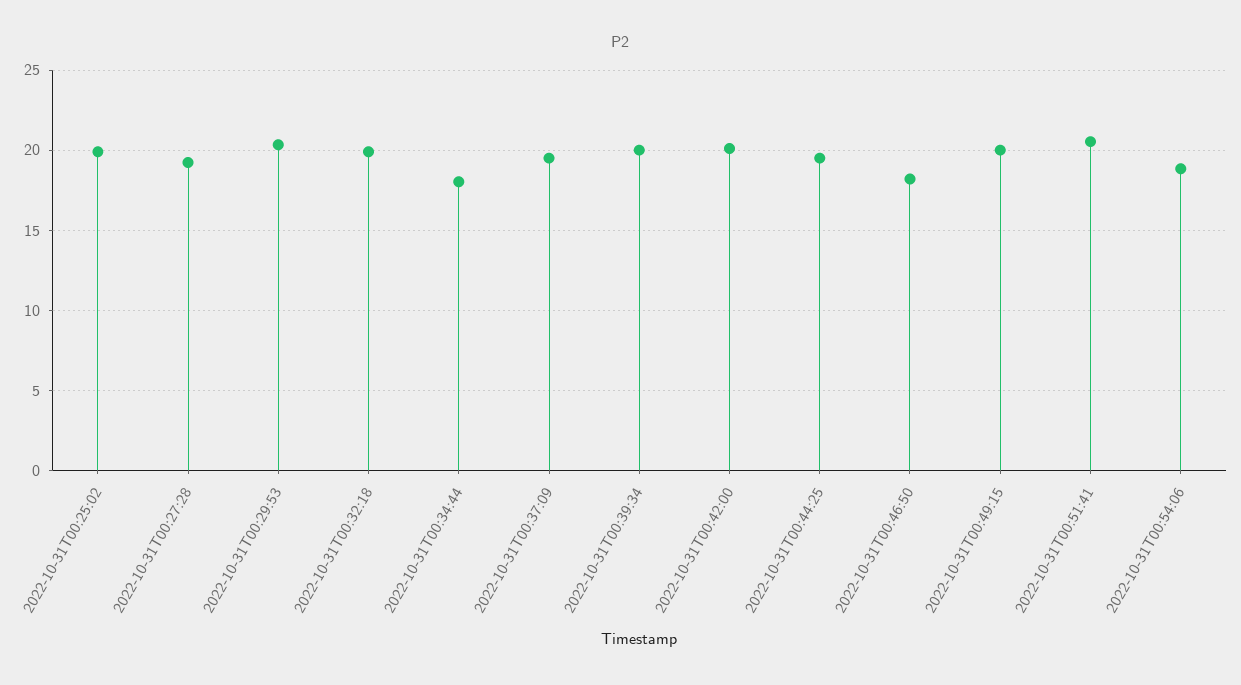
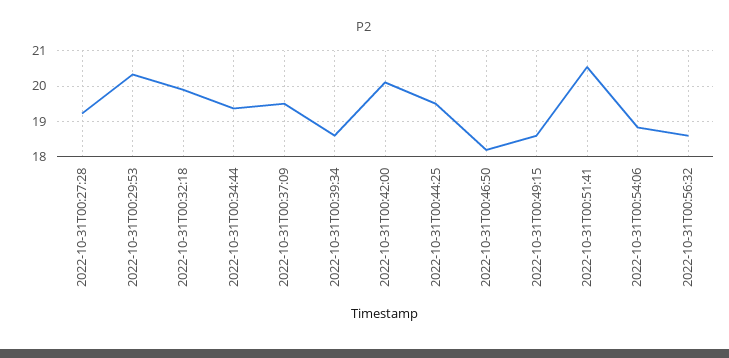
2022-10-31T00:25:02: 20 -> none
2022-10-31T00:34:44: 18 -> 19.4
2022-10-31T00:39:34: 20 -> 18.6
2022-10-31T00:49:15: 20 -> 18.6
2022-10-31T00:56:32: none -> 18.6

